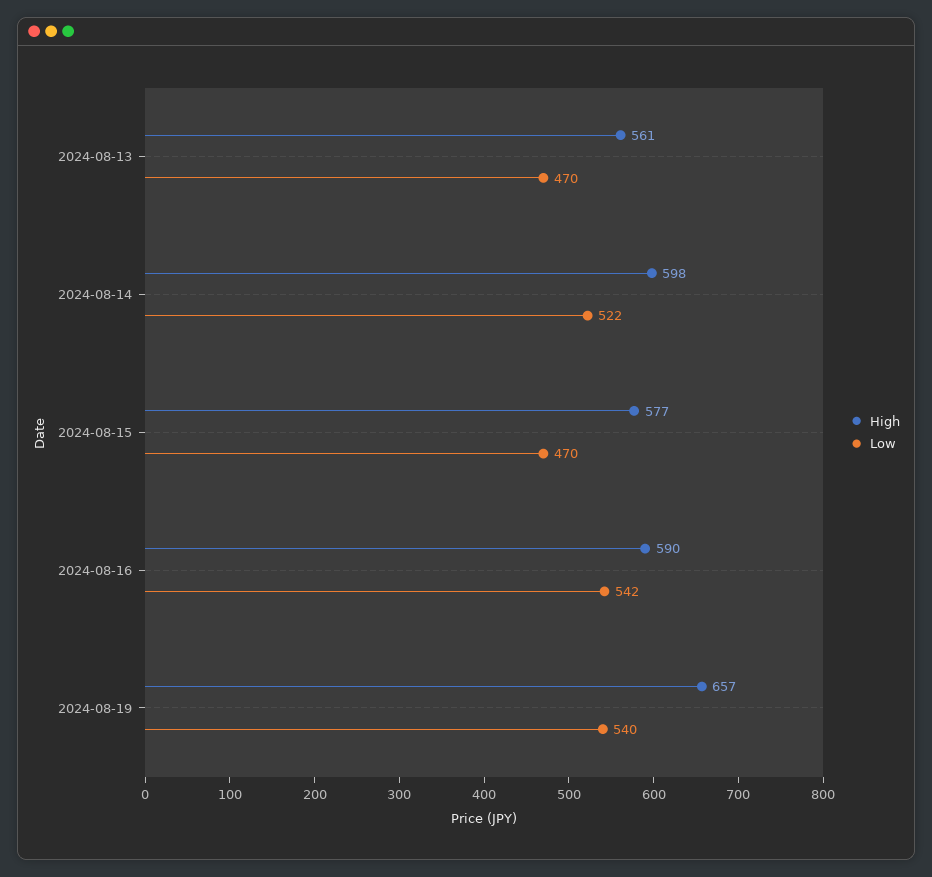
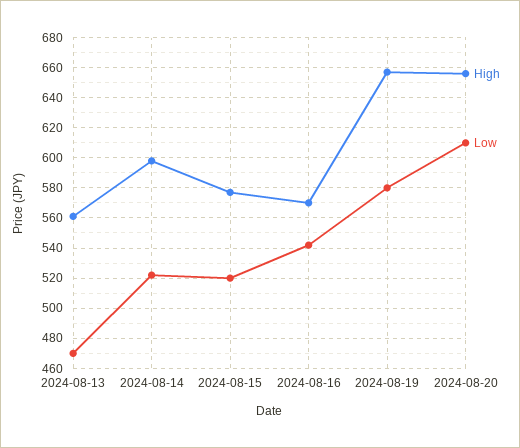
Low, 2024-08-15: 470 -> 520
High, 2024-08-16: 590 -> 570
Low, 2024-08-19: 540 -> 580
High, 2024-08-20: none -> 655
Low, 2024-08-20: none -> 610

